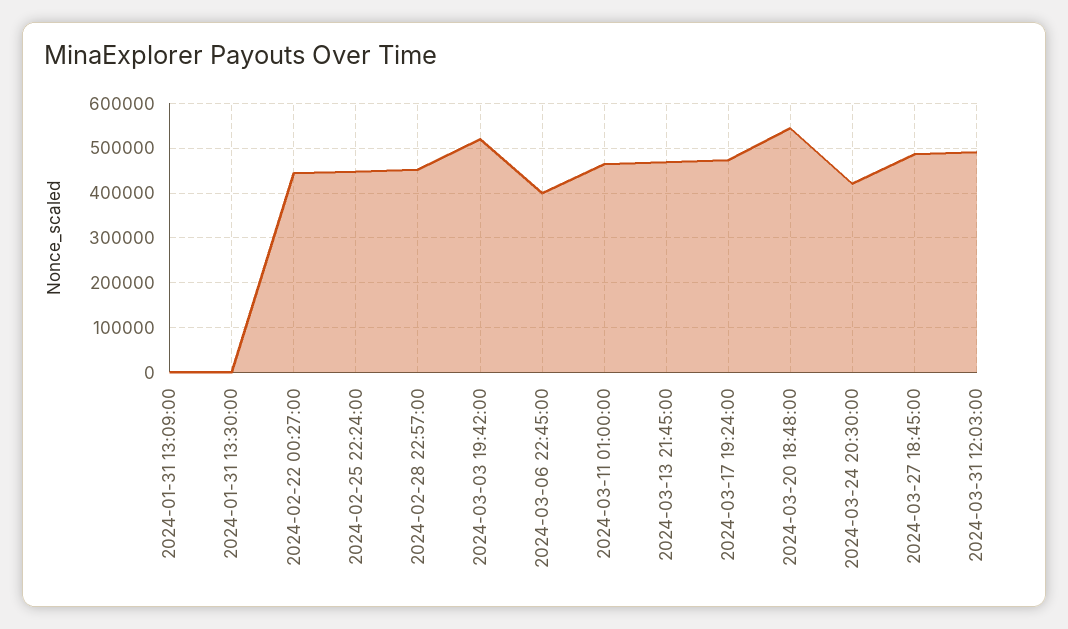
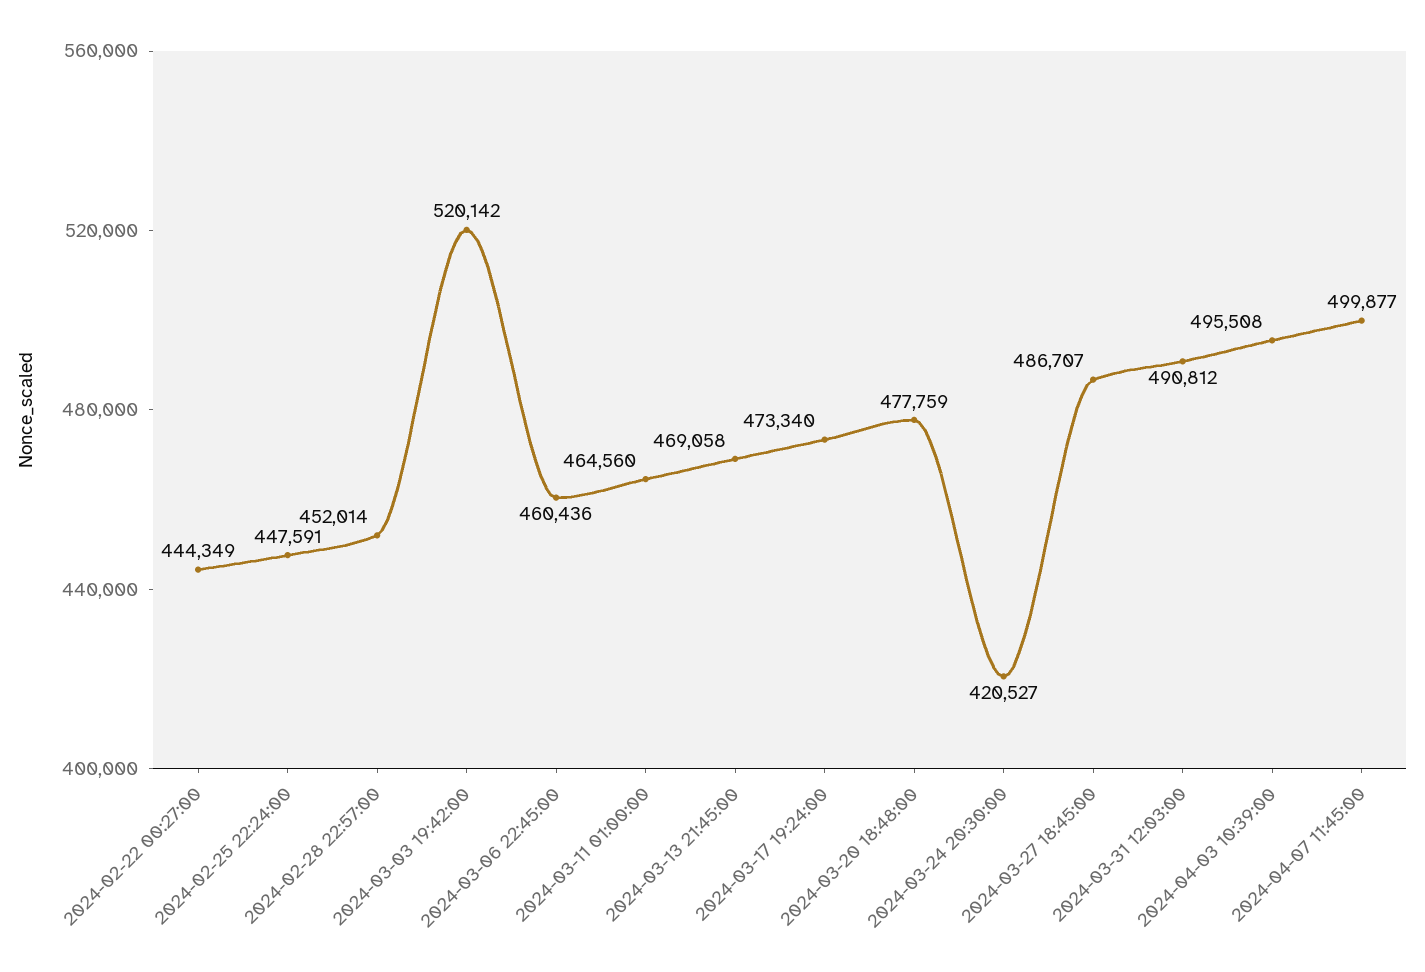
2024-01-31 13:09:00: 0 -> none
2024-01-31 13:30:00: 0 -> none
2024-03-06 22:45:00: 400000 -> 460436
2024-03-20 18:48:00: 540000 -> 477759
2024-04-03 10:39:00: none -> 495508
2024-04-07 11:45:00: none -> 499877

